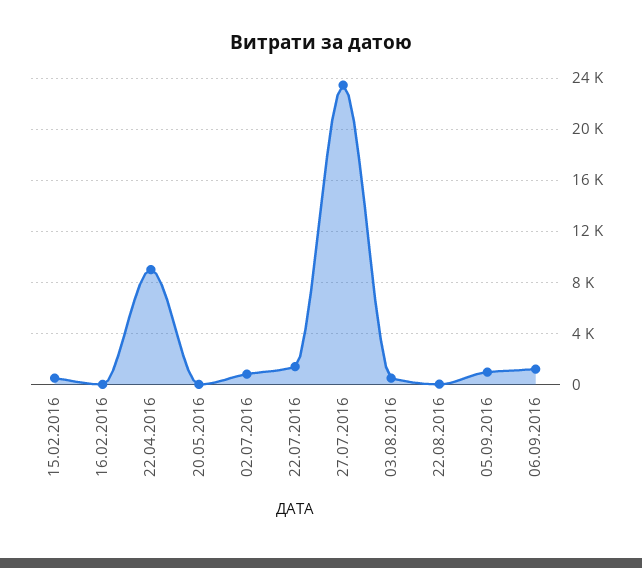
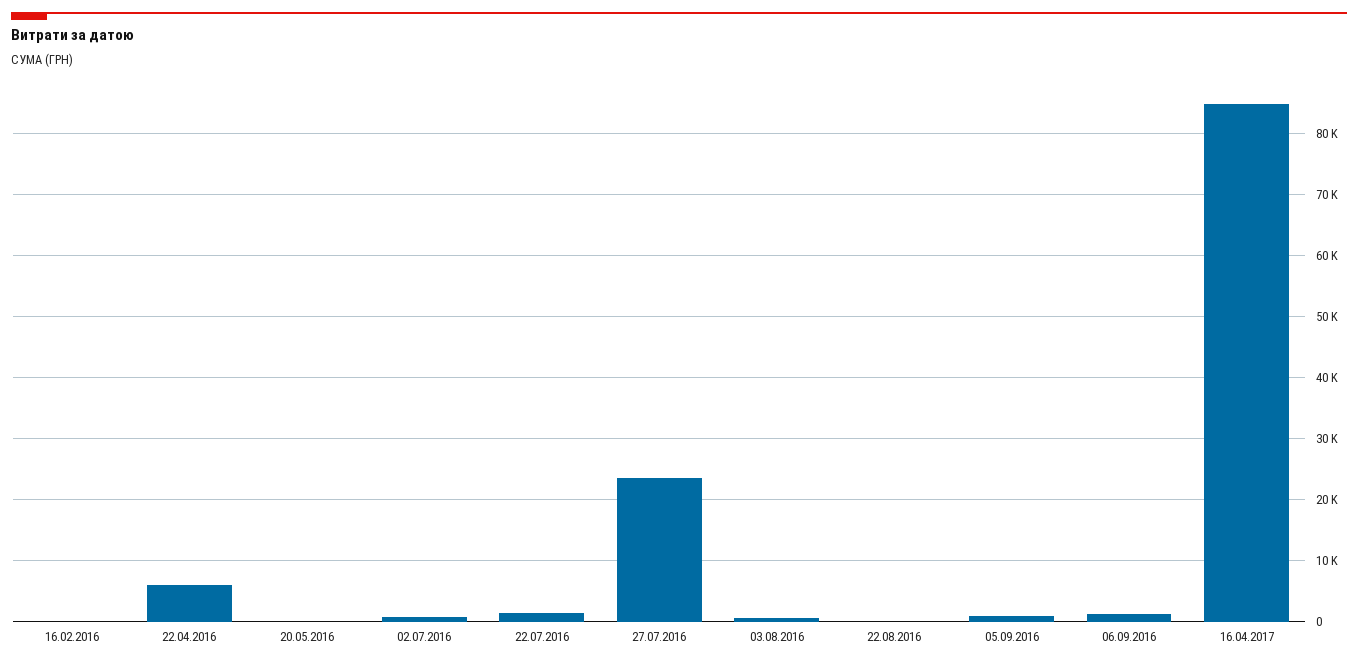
15.02.2016: 500 -> none
22.04.2016: 9000 -> 6000
16.04.2017: none -> 85000

